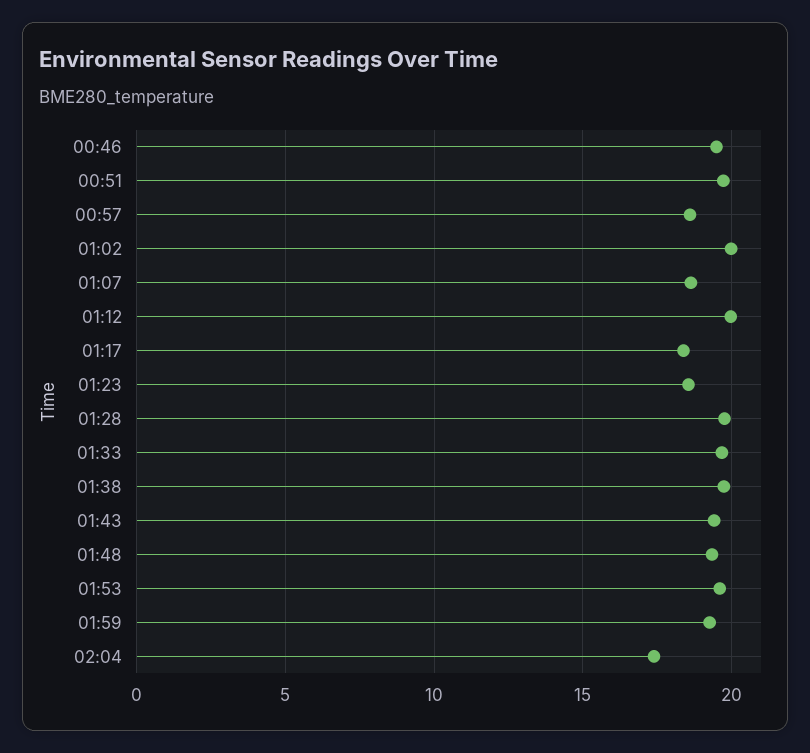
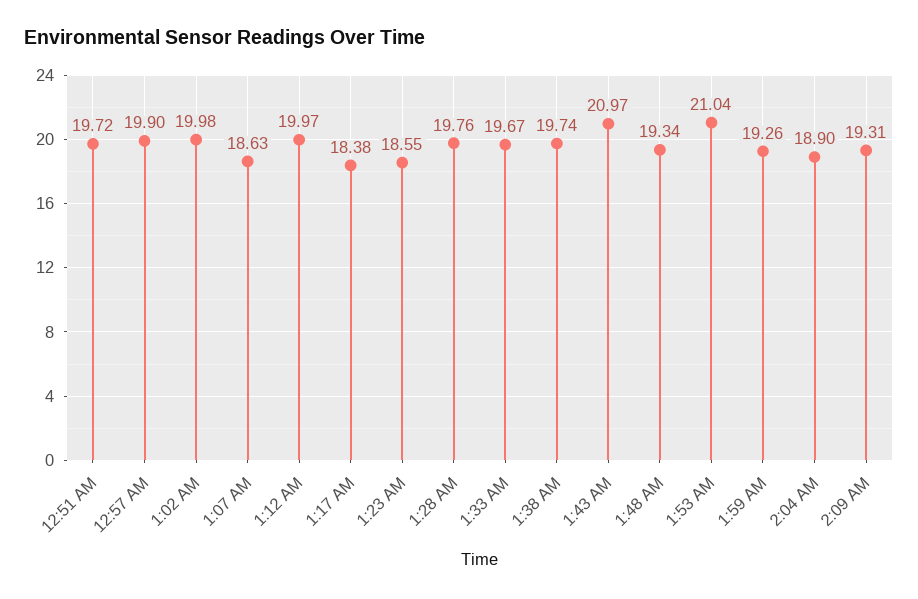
00:46: 19.5 -> none
00:57: 18.5 -> 19.9
01:43: 19.5 -> 20.97
01:53: 19.5 -> 21.04
02:04: 17.5 -> 18.9
2:09 AM: none -> 19.31

